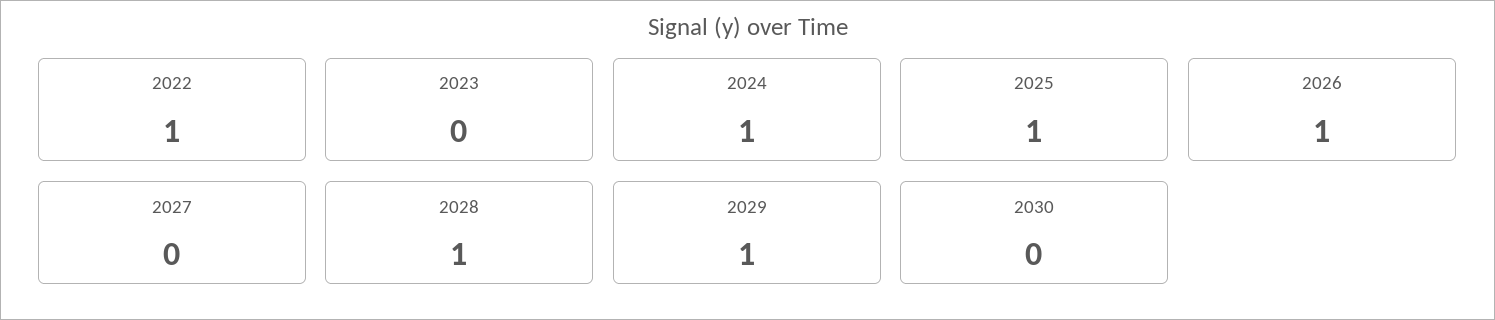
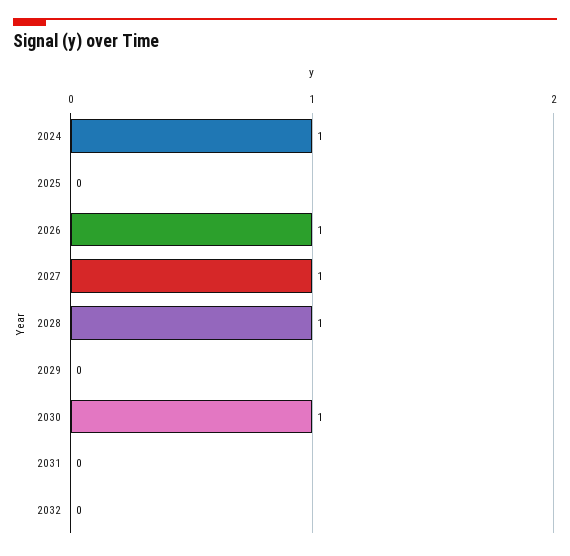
2022: 1 -> none
2023: 0 -> none
2025: 1 -> 0
2027: 0 -> 1
2029: 1 -> 0
2030: 0 -> 1
2031: none -> 0
2032: none -> 0

